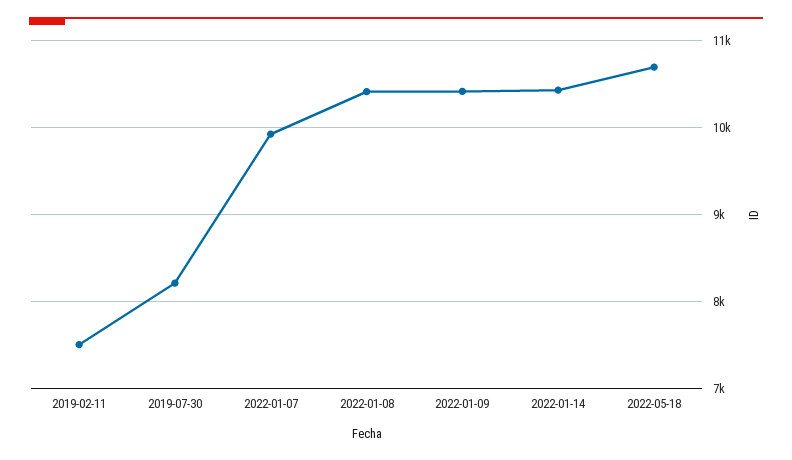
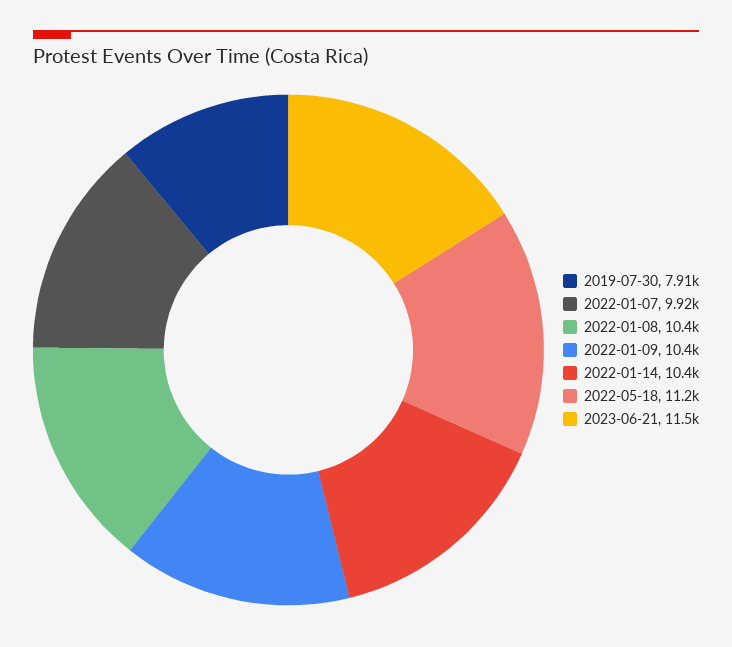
2019-02-11: 7500 -> none
2019-07-30: 8200 -> 7910
2022-05-18: 10700 -> 11200
2023-06-21: none -> 11500

